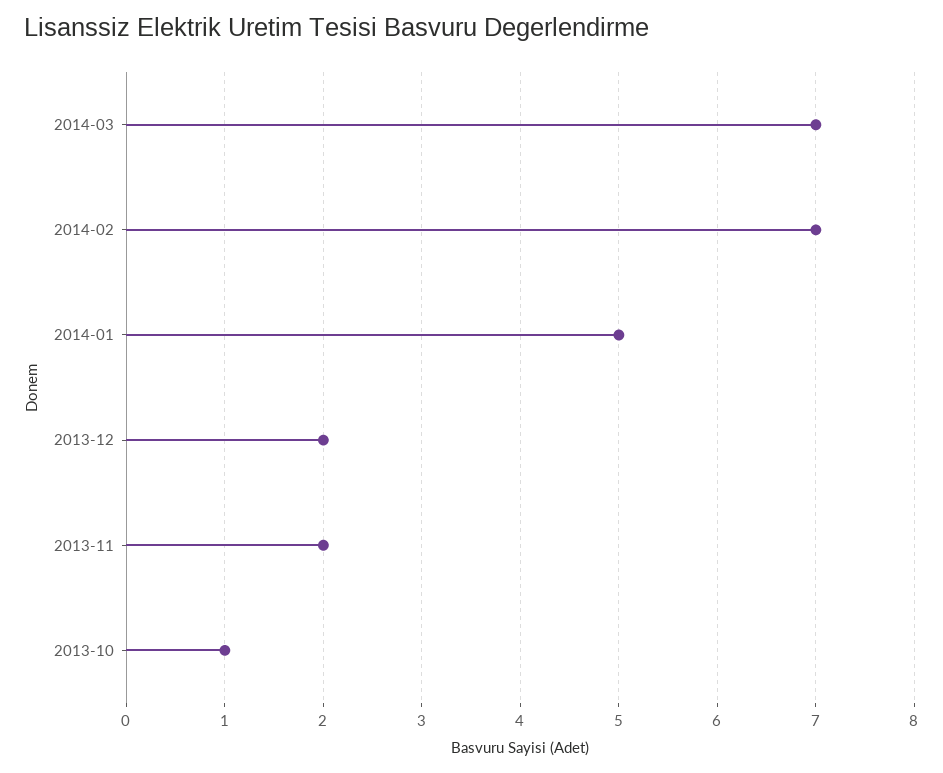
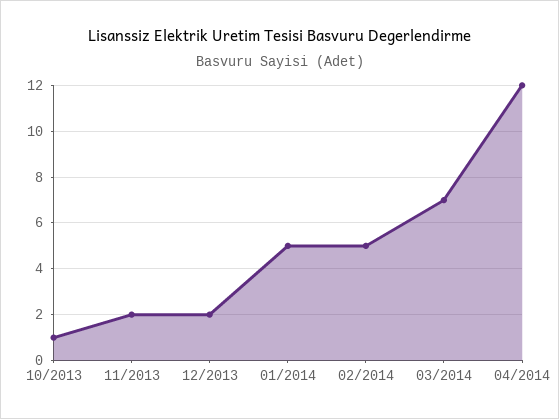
2014-02: 7 -> 5
04/2014: none -> 12

